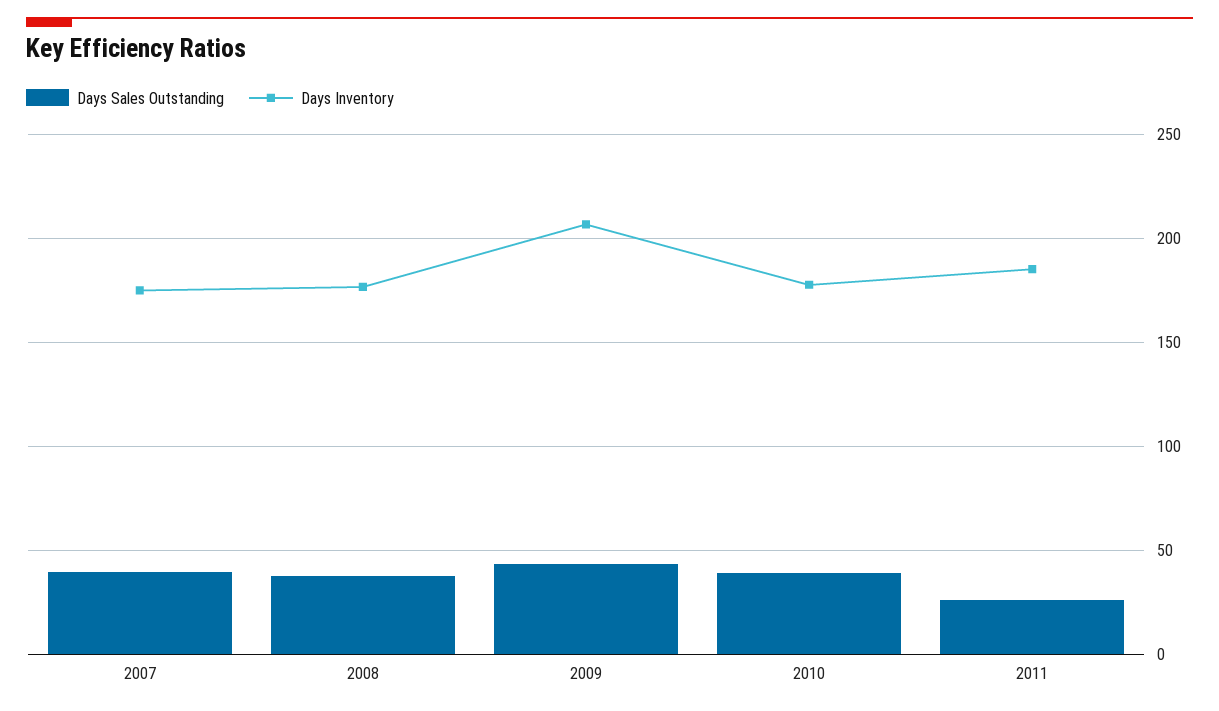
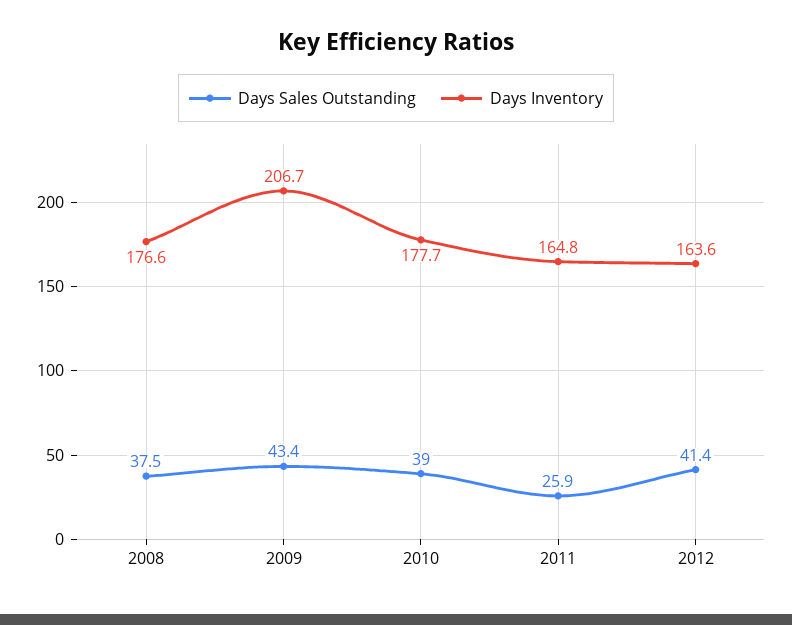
Days Sales Outstanding, 2007: 40 -> none
Days Inventory, 2007: 175 -> none
Days Inventory, 2011: 185 -> 164.8
Days Sales Outstanding, 2012: none -> 41.4
Days Inventory, 2012: none -> 163.6

